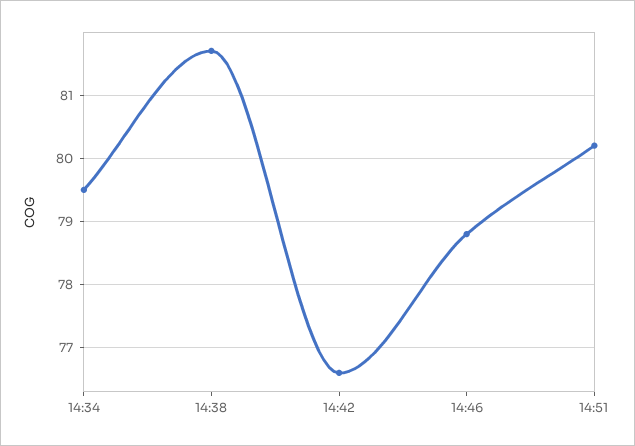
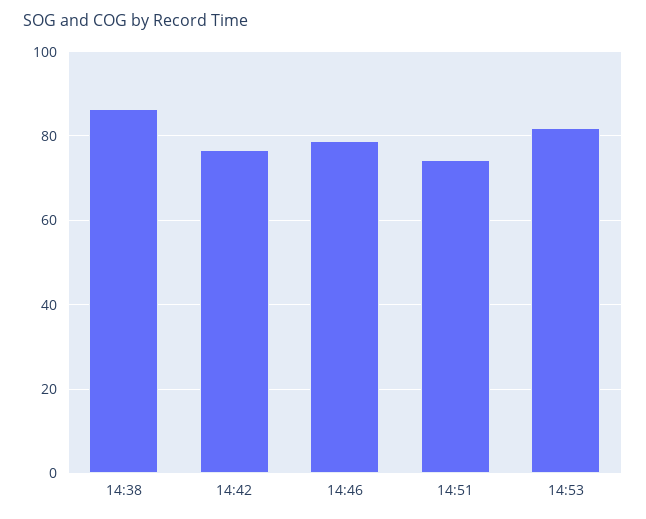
14:34: 79.5 -> none
14:38: 81.7 -> 86
14:51: 80.2 -> 74
14:53: none -> 82

